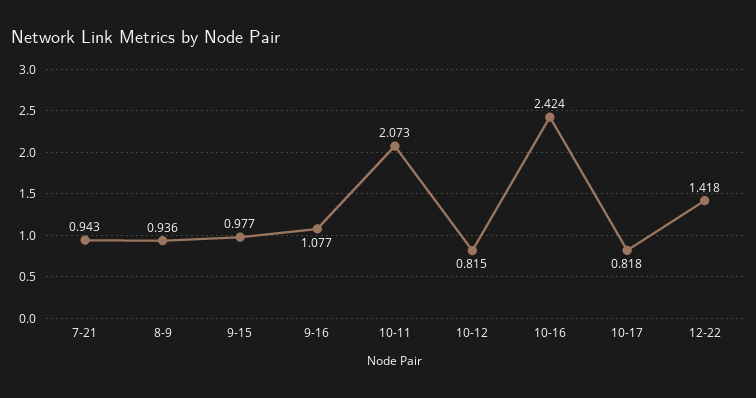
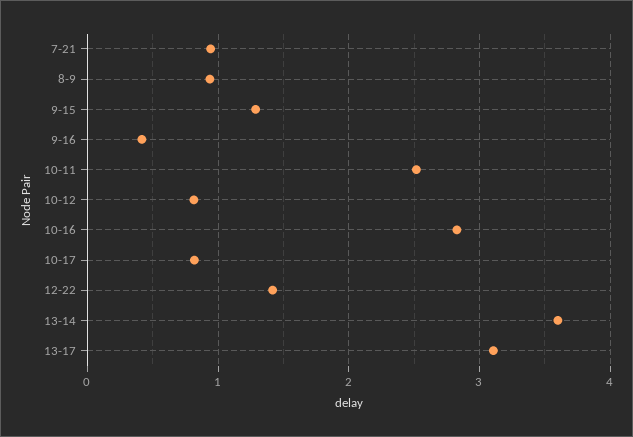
9-15: 0.977 -> 1.3
9-16: 1.077 -> 0.4
10-11: 2.073 -> 2.5
10-16: 2.424 -> 2.8
13-14: none -> 3.6
13-17: none -> 3.1

